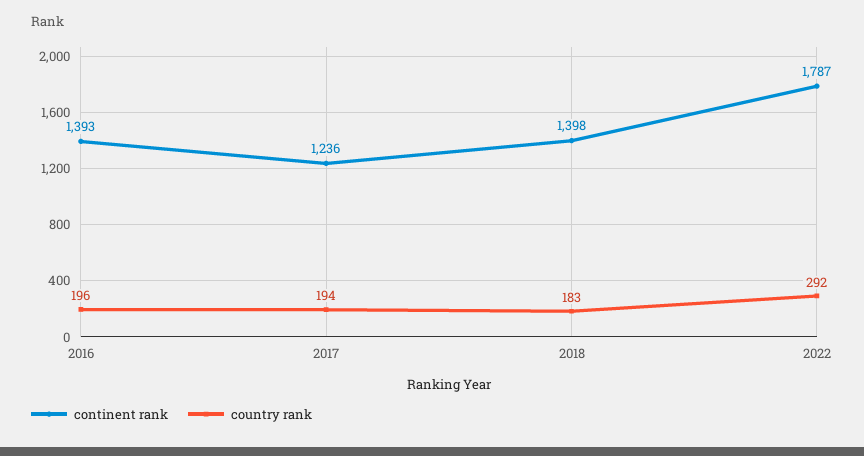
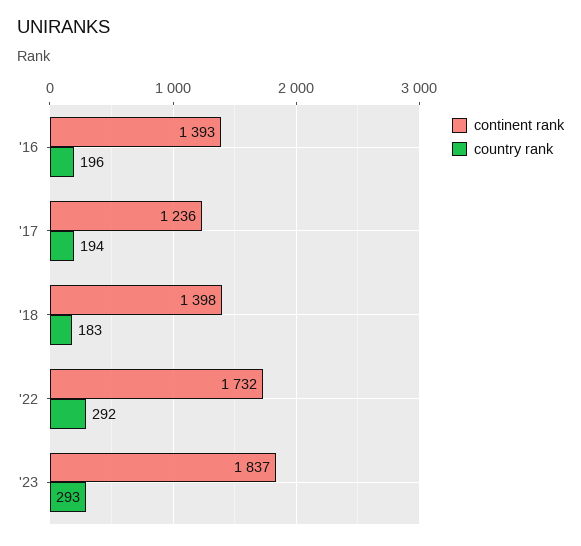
continent rank, 2022: 1787 -> 1732
continent rank, '23: none -> 1837
country rank, '23: none -> 293

